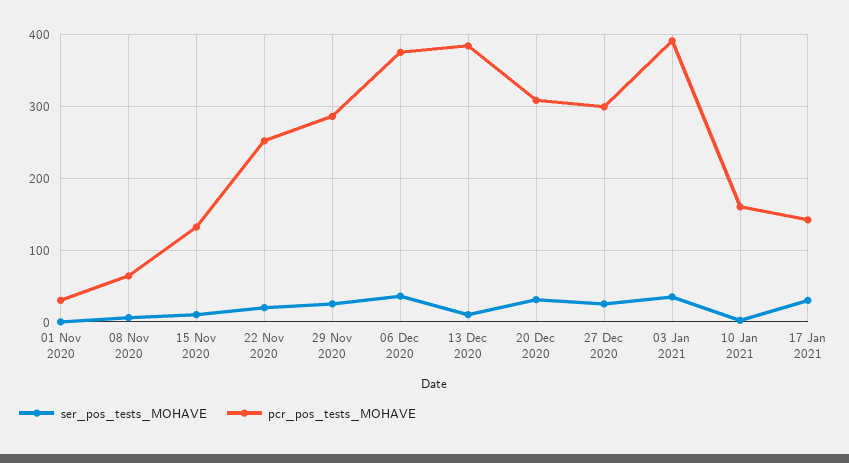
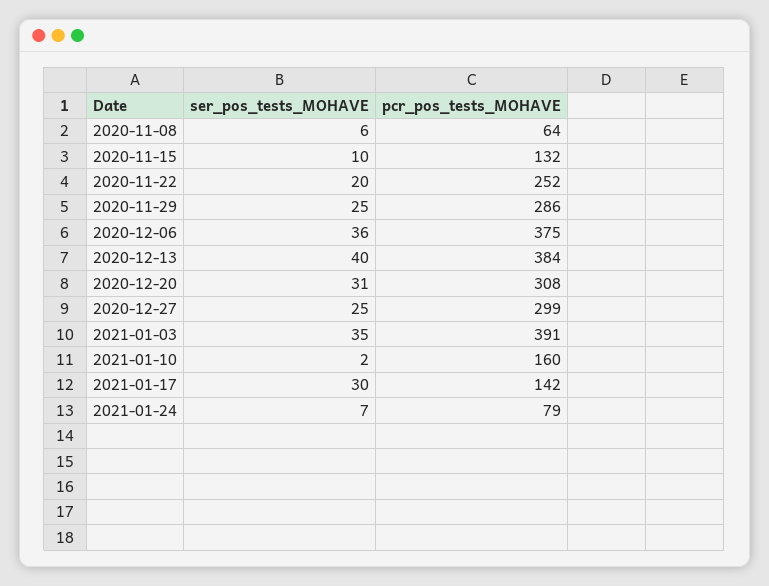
ser_pos_tests_MOHAVE, 01 Nov 2020: 0 -> none
pcr_pos_tests_MOHAVE, 01 Nov 2020: 30 -> none
ser_pos_tests_MOHAVE, 13 Dec 2020: 10 -> 40
ser_pos_tests_MOHAVE, 2021-01-24: none -> 7
pcr_pos_tests_MOHAVE, 2021-01-24: none -> 79

